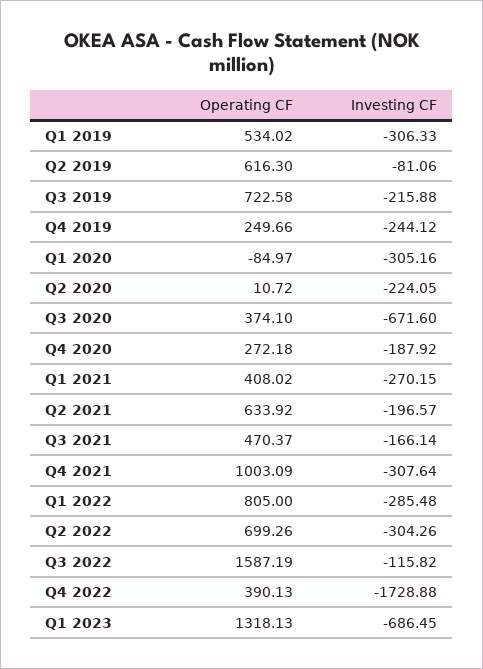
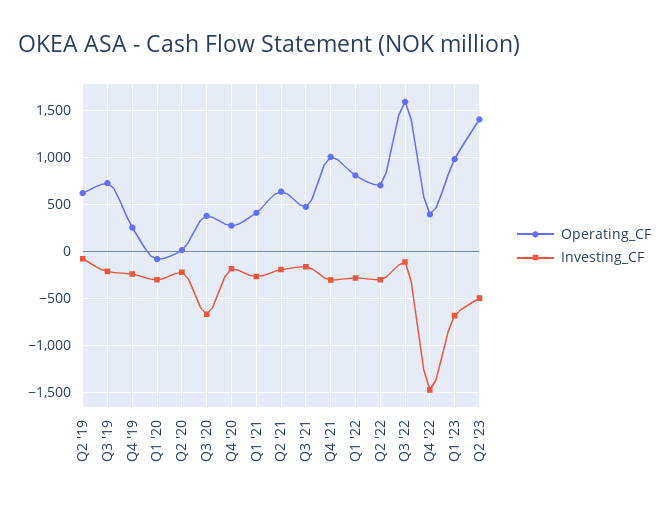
Operating CF, Q1 2019: 534.02 -> none
Investing CF, Q1 2019: -306.33 -> none
Investing CF, Q4 2022: -1728.88 -> -1500
Operating CF, Q1 2023: 1318.13 -> 1000
Operating CF, Q2 '23: none -> 1400
Investing CF, Q2 '23: none -> -500

